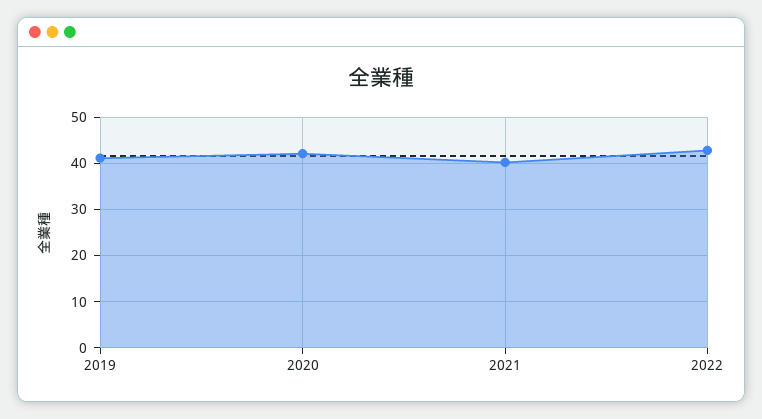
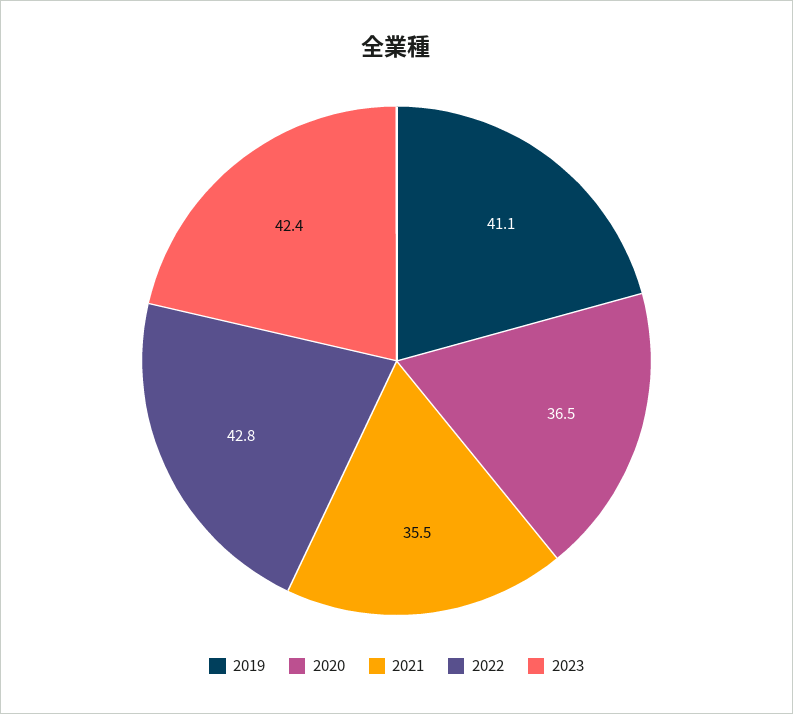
2020: 42 -> 36.5
2021: 40 -> 35.5
2023: none -> 42.4

